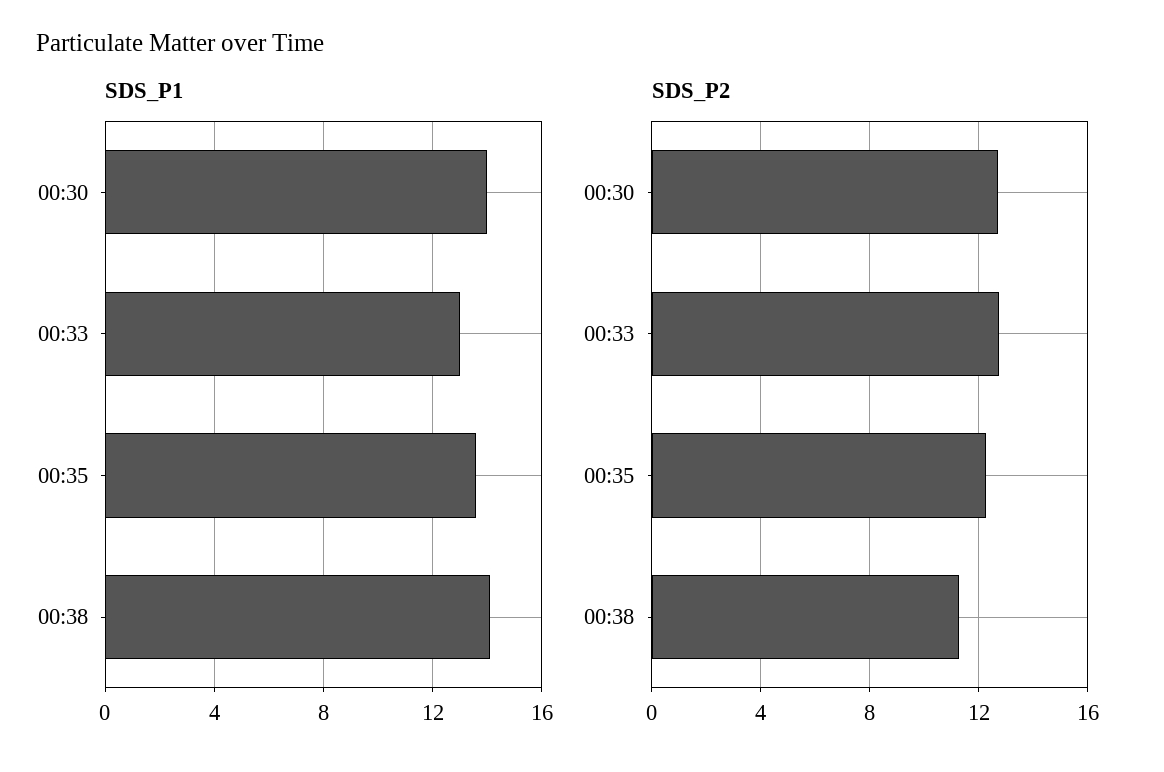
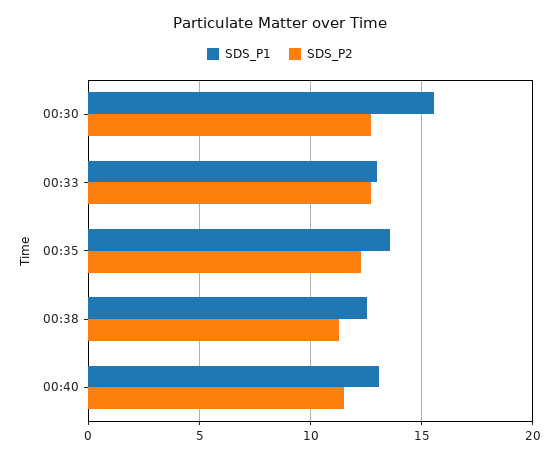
SDS_P1, 00:30: 14 -> 15.5
SDS_P1, 00:38: 14 -> 12.5
SDS_P1, 00:40: none -> 13
SDS_P2, 00:40: none -> 11.5

